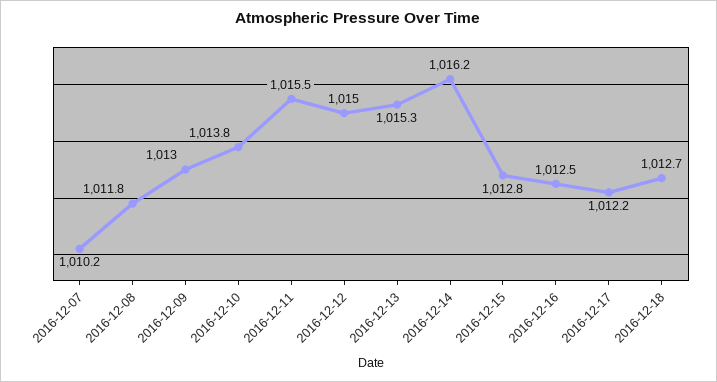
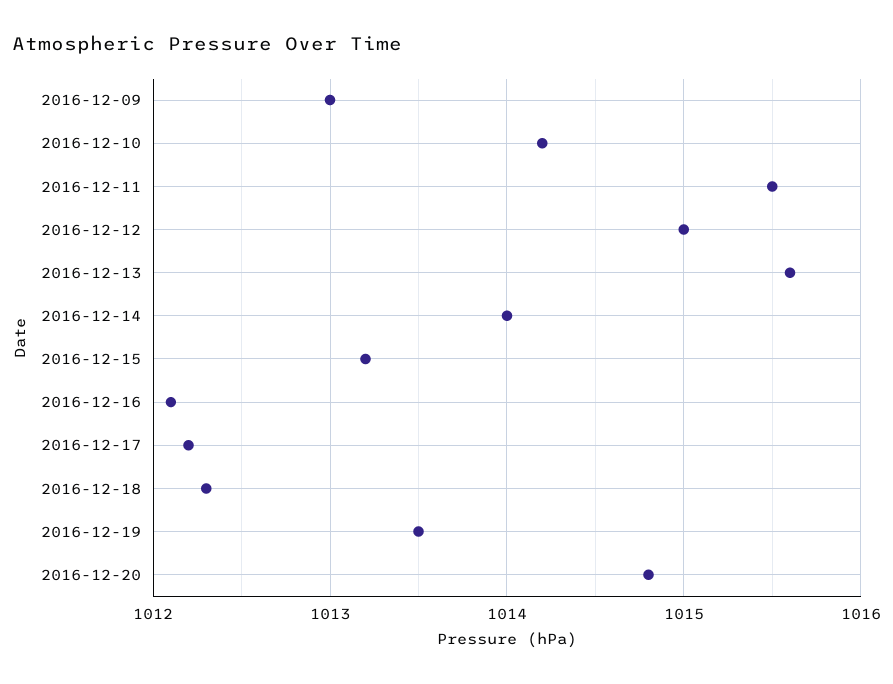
2016-12-07: 1010.2 -> none
2016-12-08: 1011.8 -> none
2016-12-10: 1013.8 -> 1014.2
2016-12-13: 1015.3 -> 1015.6
2016-12-14: 1016.2 -> 1014
2016-12-15: 1012.8 -> 1013.2
2016-12-16: 1012.5 -> 1012.1
2016-12-18: 1012.7 -> 1012.3
2016-12-19: none -> 1013.5
2016-12-20: none -> 1014.8

